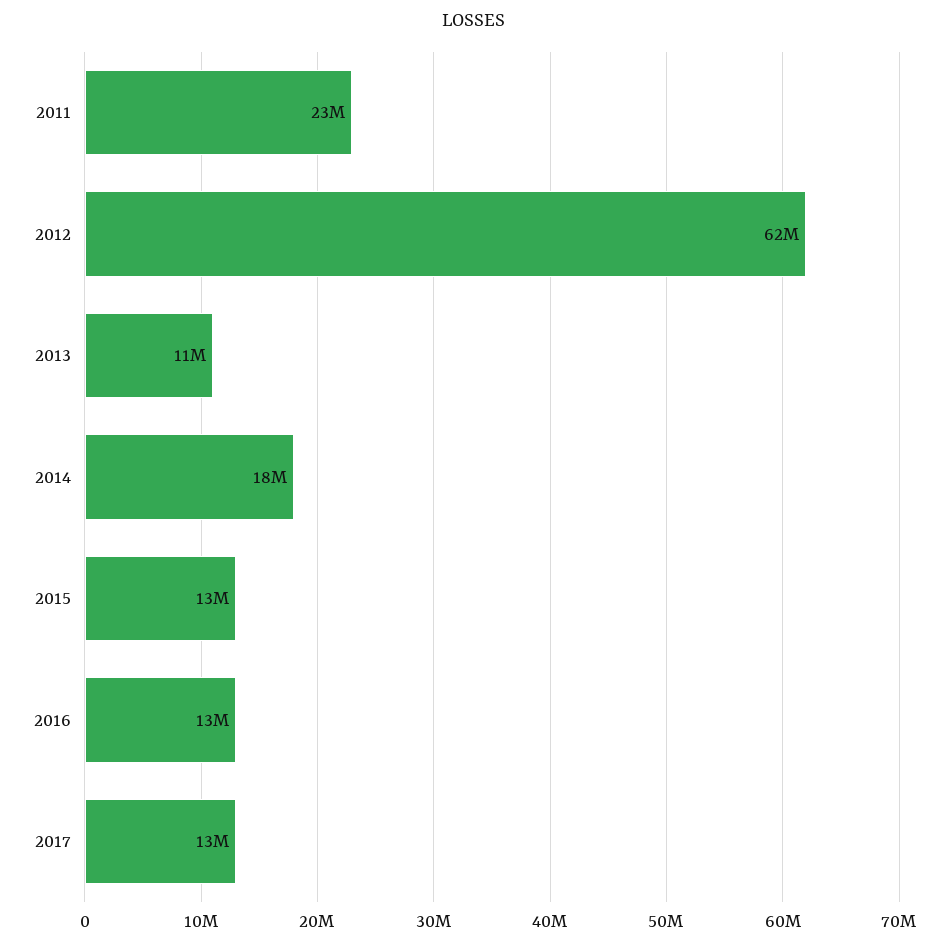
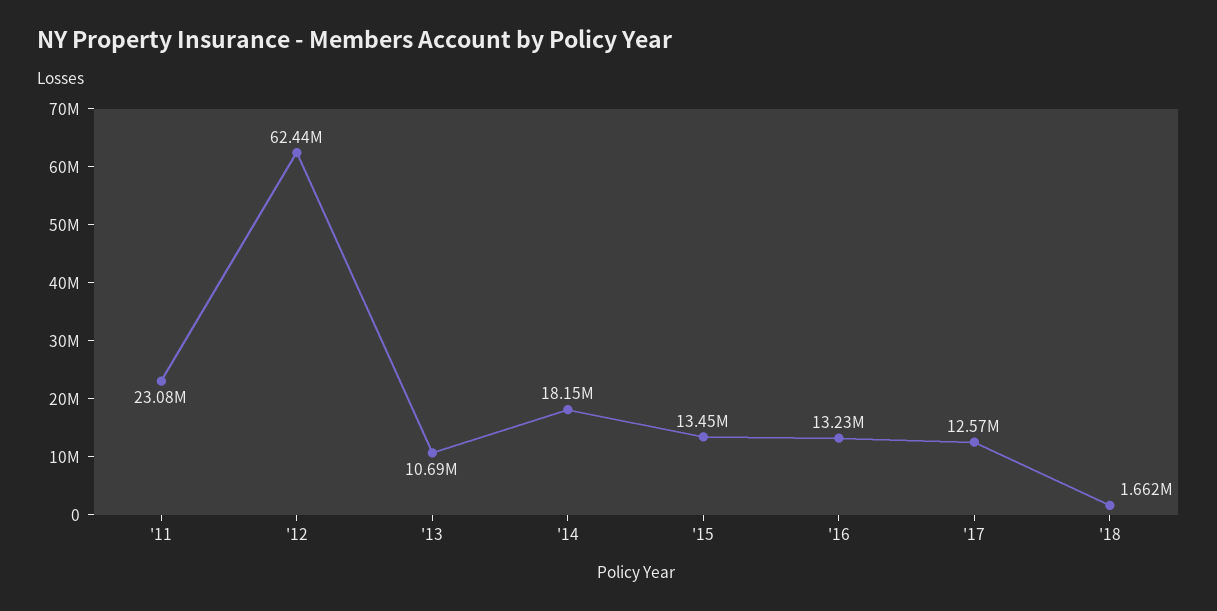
'18: none -> 1662000

